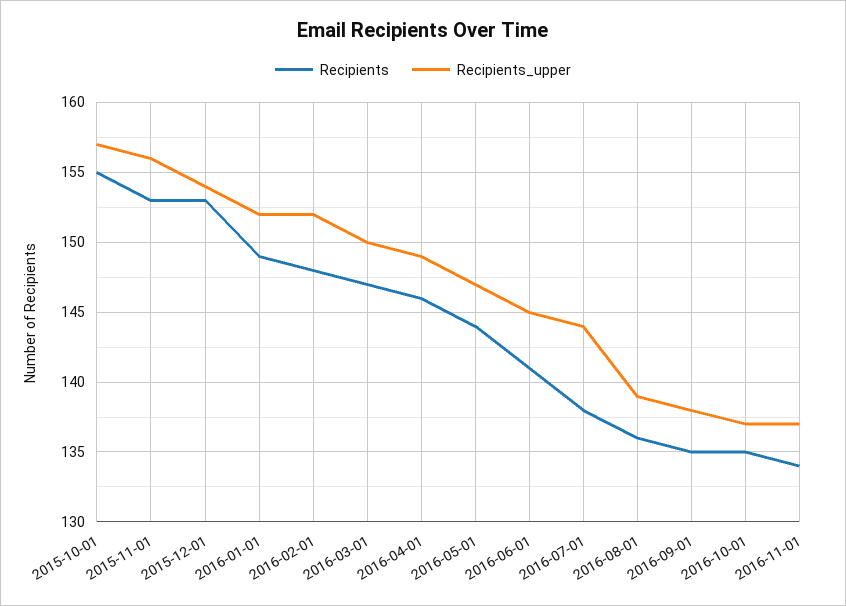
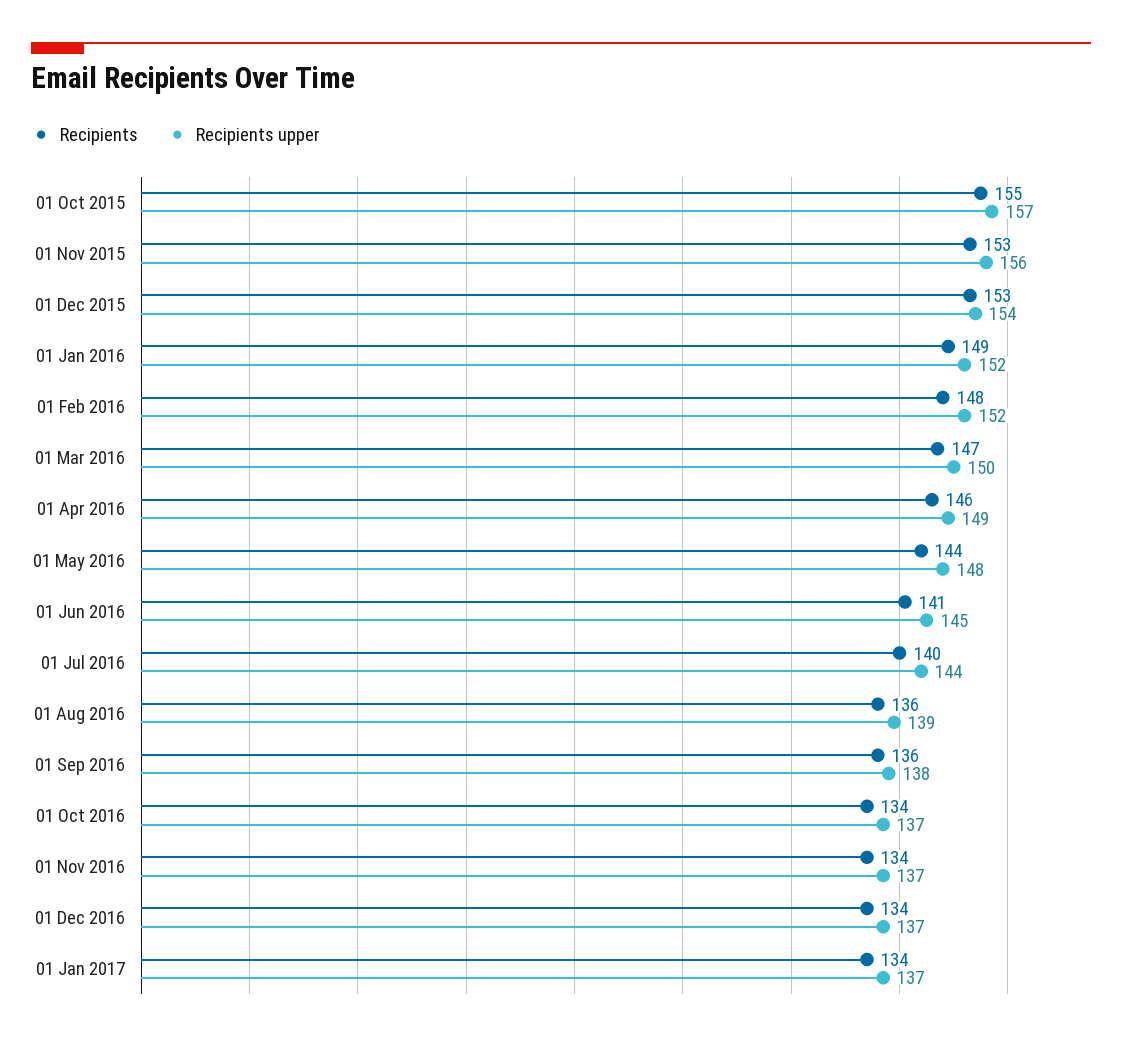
Recipients_upper, 2016-05-01: 147 -> 148
Recipients, 2016-07-01: 138 -> 140
Recipients, 2016-09-01: 135 -> 136
Recipients, 2016-10-01: 135 -> 134
Recipients, 01 Dec 2016: none -> 134
Recipients_upper, 01 Dec 2016: none -> 137
Recipients, 01 Jan 2017: none -> 134
Recipients_upper, 01 Jan 2017: none -> 137

